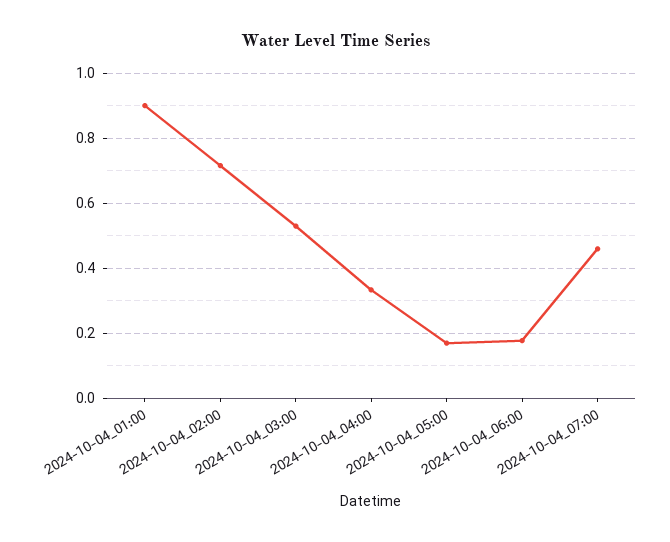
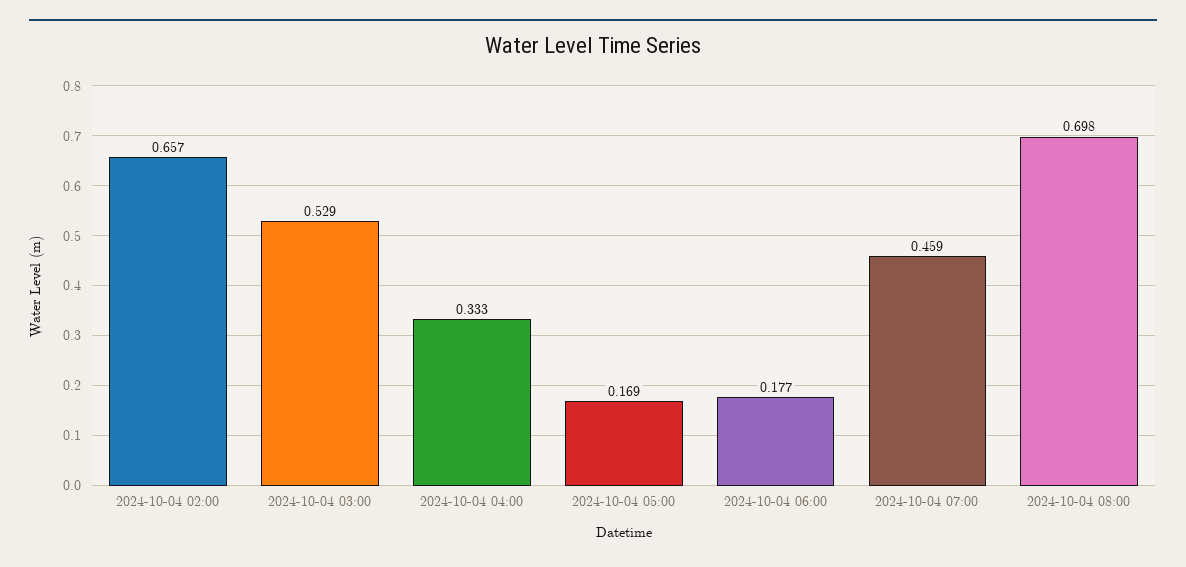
2024-10-04_01:00: 0.9 -> none
2024-10-04_02:00: 0.72 -> 0.657
2024-10-04 08:00: none -> 0.698

